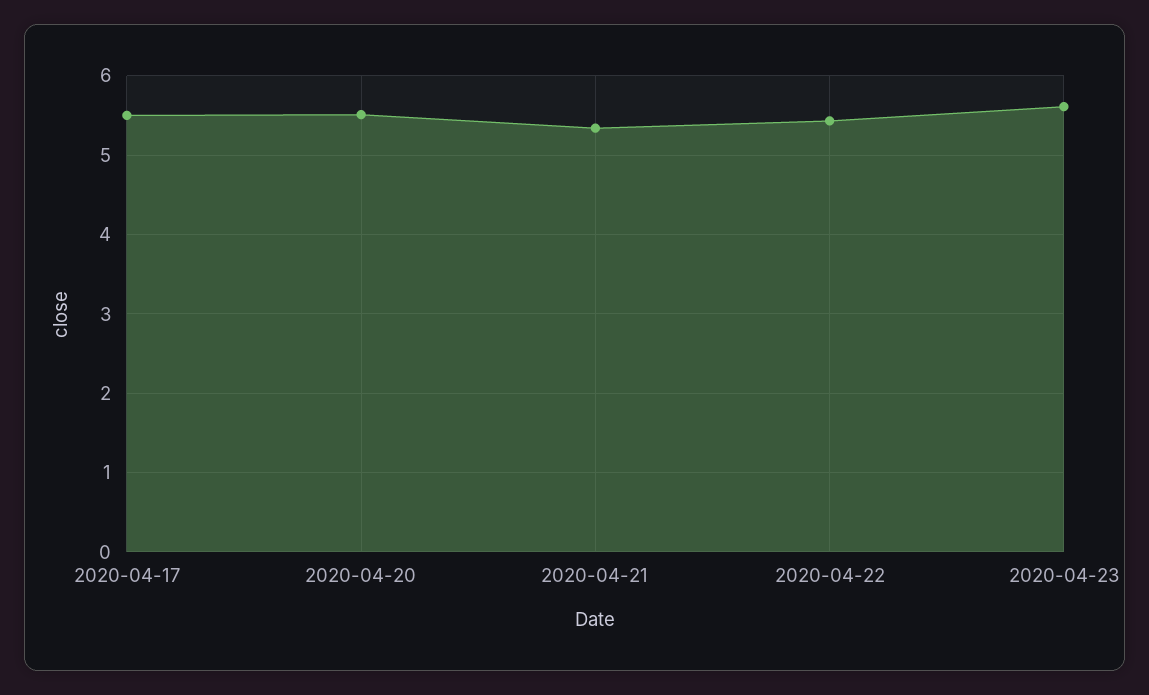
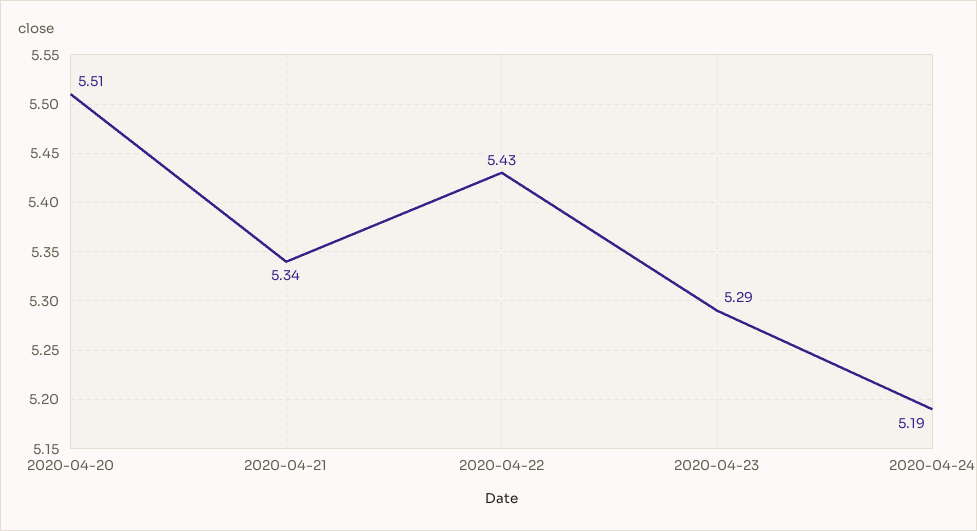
2020-04-17: 5.5 -> none
2020-04-23: 5.6 -> 5.29
2020-04-24: none -> 5.19

